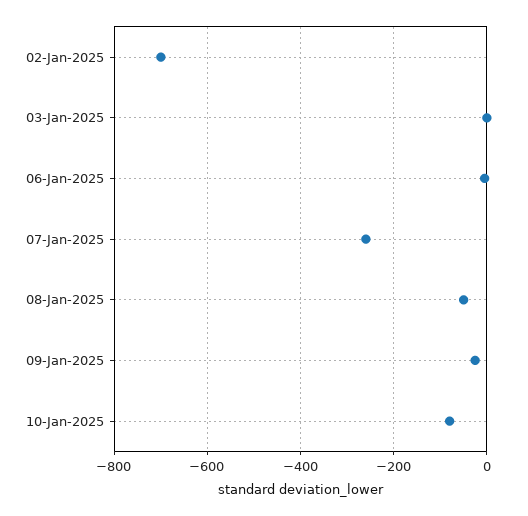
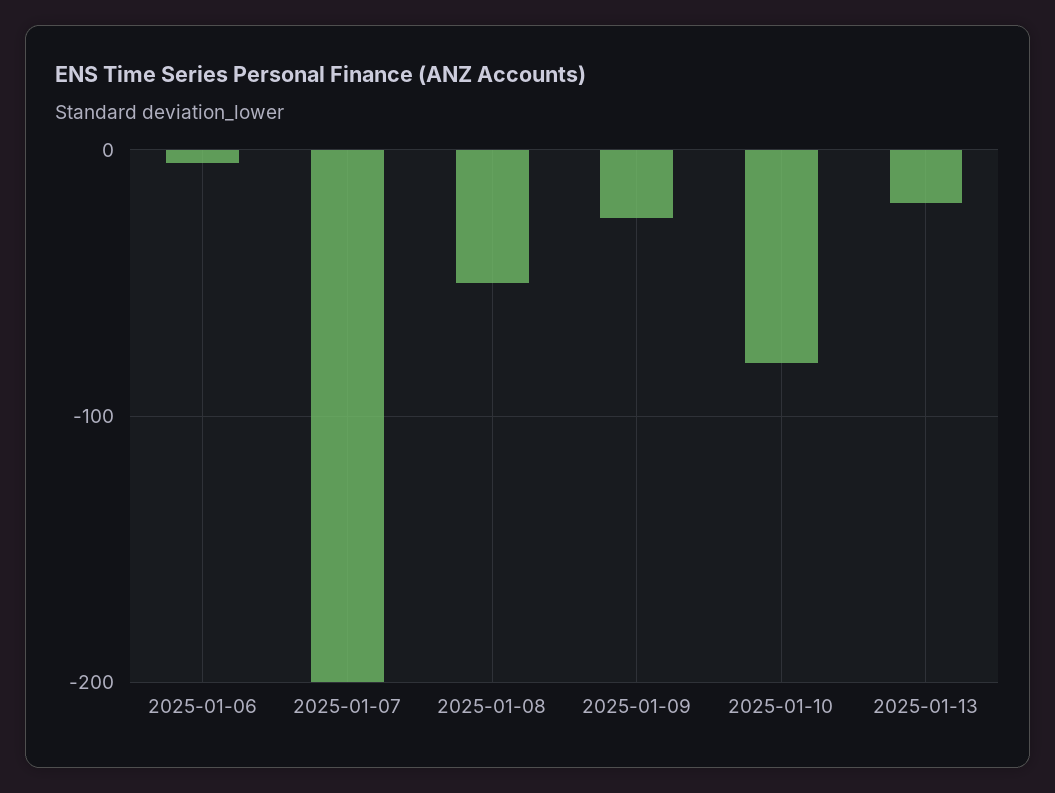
02-Jan-2025: -700 -> none
03-Jan-2025: 0 -> none
07-Jan-2025: -260 -> -200
2025-01-13: none -> -20

